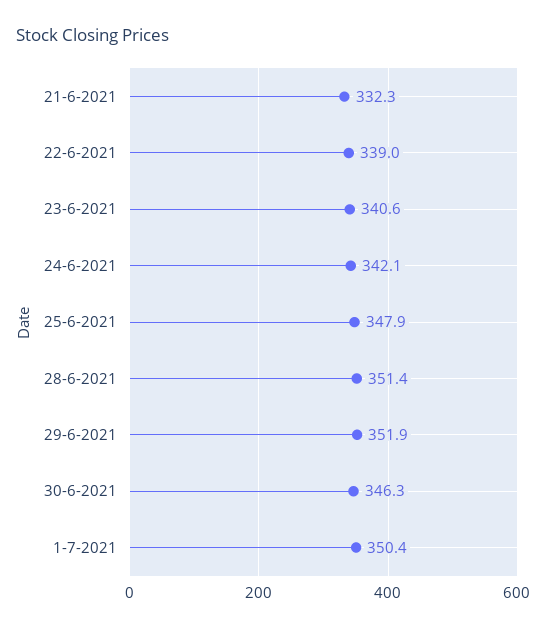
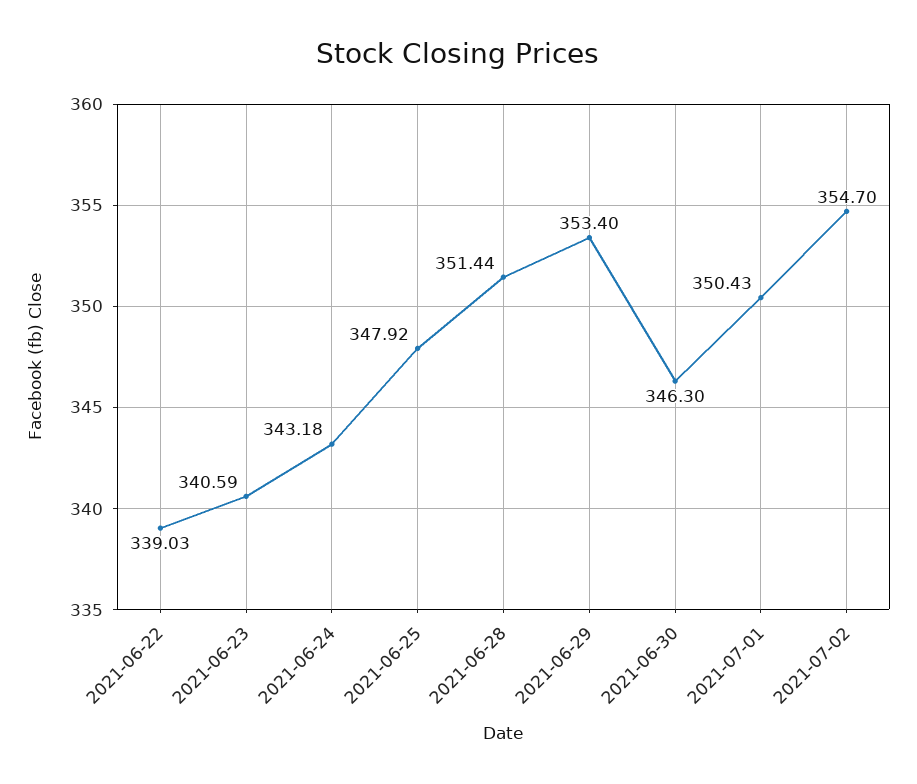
21-6-2021: 332.3 -> none
24-6-2021: 342.1 -> 343.18
29-6-2021: 351.9 -> 353.4
2021-07-02: none -> 354.7

